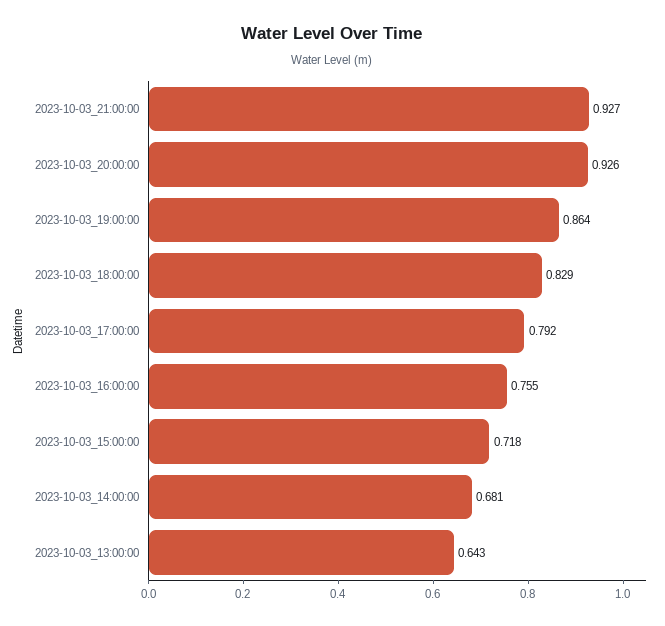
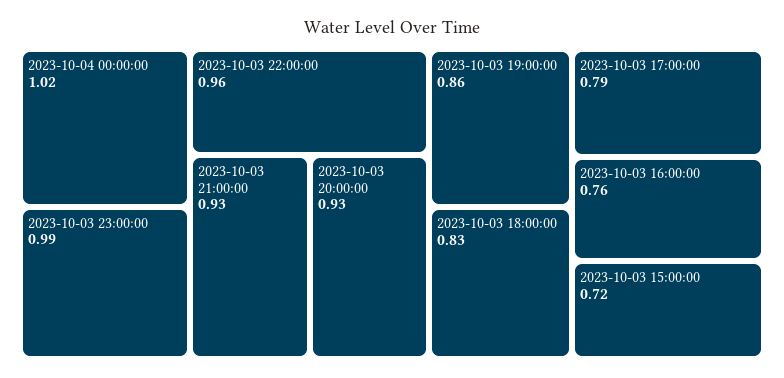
2023-10-03_14:00:00: 0.681 -> none
2023-10-03_13:00:00: 0.643 -> none
2023-10-04 00:00:00: none -> 1.02
2023-10-03 23:00:00: none -> 0.99
2023-10-03 22:00:00: none -> 0.96

